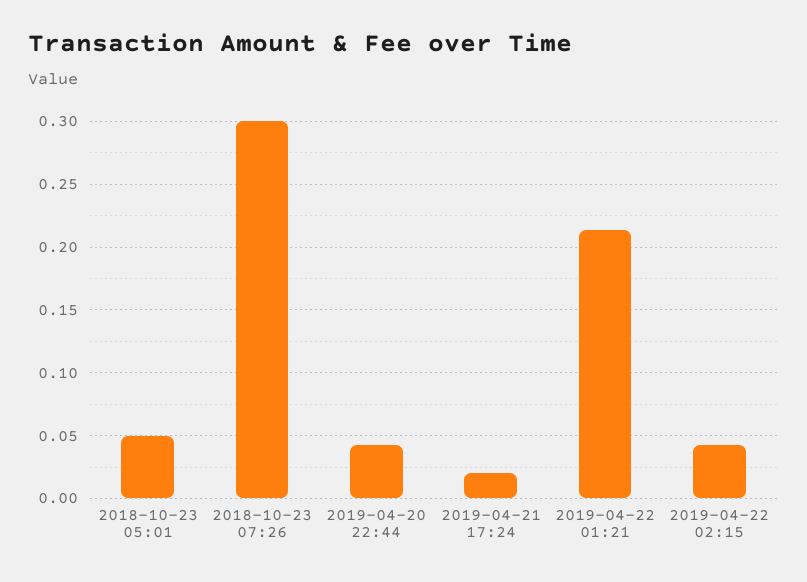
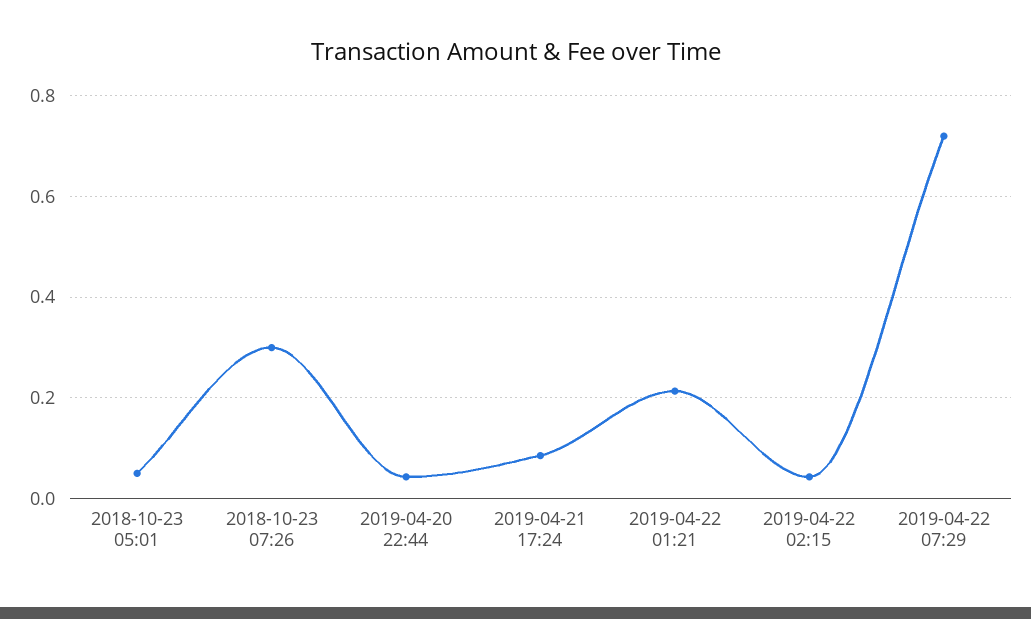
2019-04-21 17:24: 0.02 -> 0.08
2019-04-22 07:29: none -> 0.72

